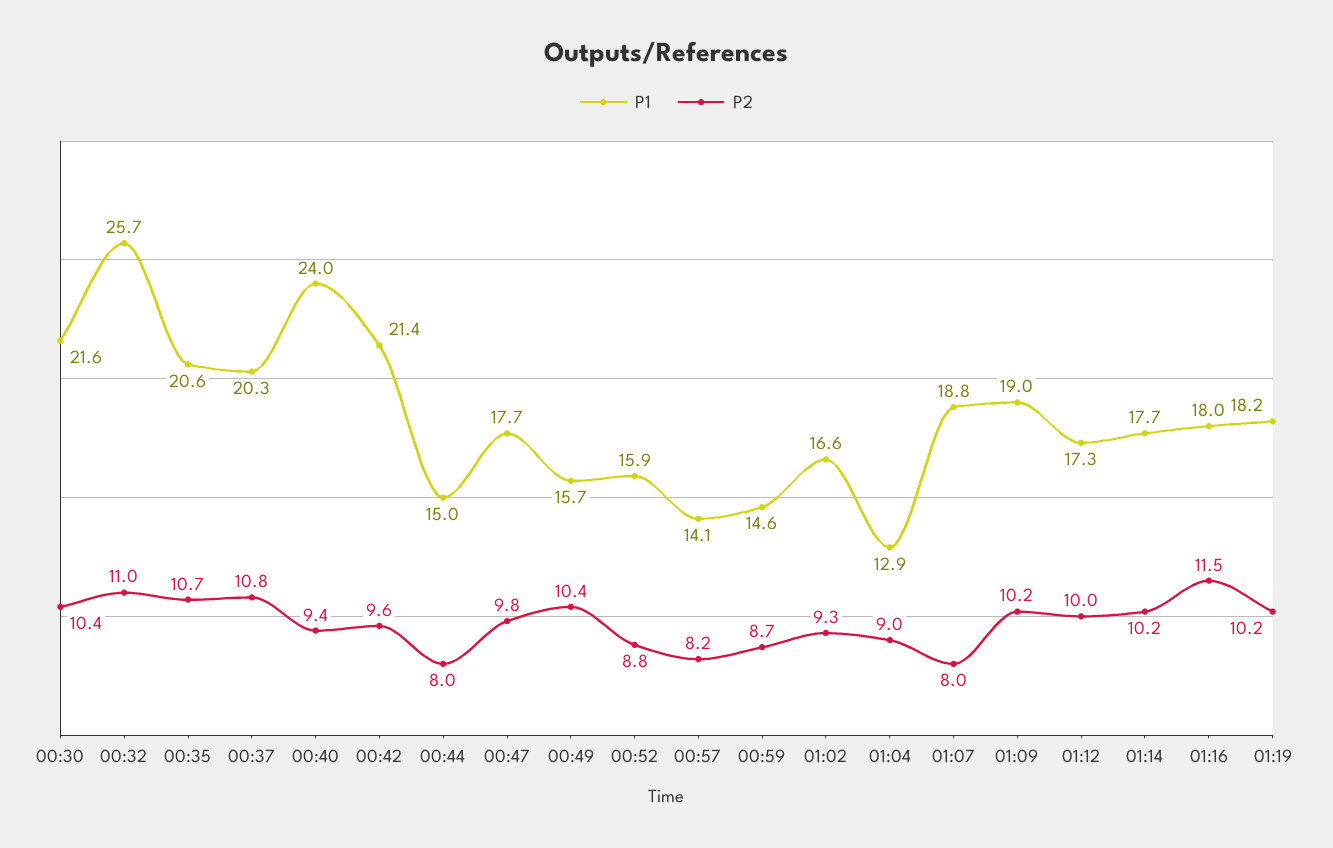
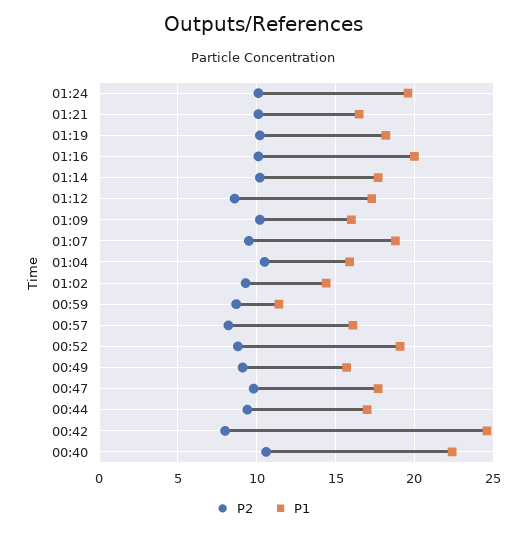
P1, 00:30: 21.6 -> none
P2, 00:30: 10.4 -> none
P1, 00:32: 25.7 -> none
P2, 00:32: 11 -> none
P1, 00:35: 20.6 -> none
P2, 00:35: 10.7 -> none
P1, 00:37: 20.3 -> none
P2, 00:37: 10.8 -> none
P1, 00:40: 24 -> 22.5
P2, 00:40: 9.4 -> 10.5
P1, 00:42: 21.4 -> 24.5
P2, 00:42: 9.6 -> 8
P1, 00:44: 15 -> 17
P2, 00:44: 8 -> 9.5
P2, 00:49: 10.4 -> 9
P1, 00:52: 15.9 -> 19
P1, 00:57: 14.1 -> 16
P1, 00:59: 14.6 -> 11.5
P1, 01:02: 16.6 -> 14.5
P1, 01:04: 12.9 -> 16
P2, 01:04: 9 -> 10.5
P2, 01:07: 8 -> 9.5
P1, 01:09: 19 -> 16
P2, 01:12: 10 -> 8.5
P1, 01:16: 18 -> 20
P2, 01:16: 11.5 -> 10
P2, 01:24: none -> 10
P1, 01:24: none -> 19.5
P2, 01:21: none -> 10
P1, 01:21: none -> 16.5

